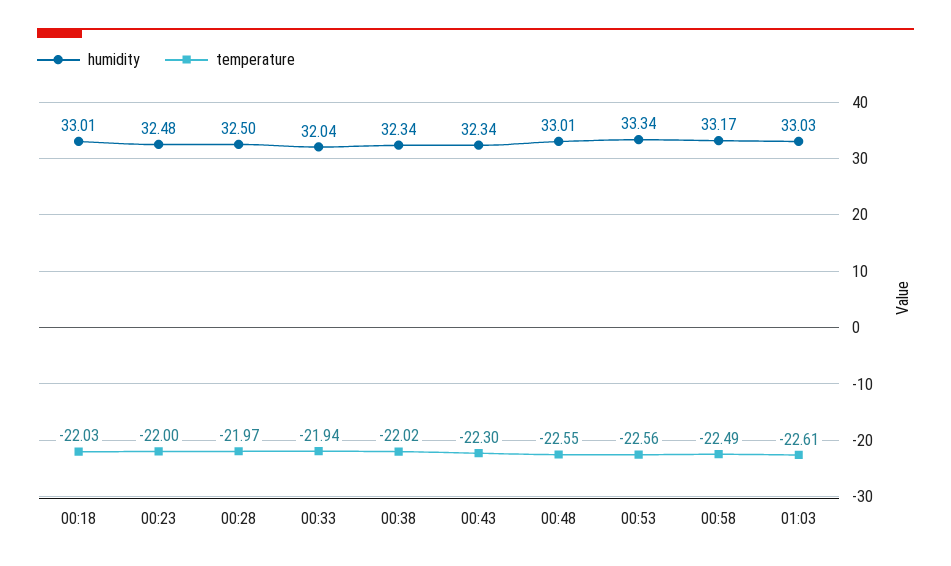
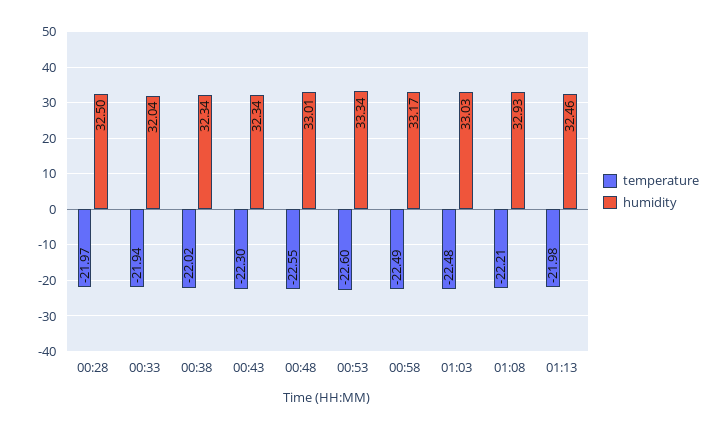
humidity, 00:18: 33.01 -> none
temperature, 00:18: -22.03 -> none
humidity, 00:23: 32.48 -> none
temperature, 00:23: -22 -> none
temperature, 00:53: -22.56 -> -22.6
temperature, 01:03: -22.61 -> -22.48
temperature, 01:08: none -> -22.21
humidity, 01:08: none -> 32.93
temperature, 01:13: none -> -21.98
humidity, 01:13: none -> 32.46

